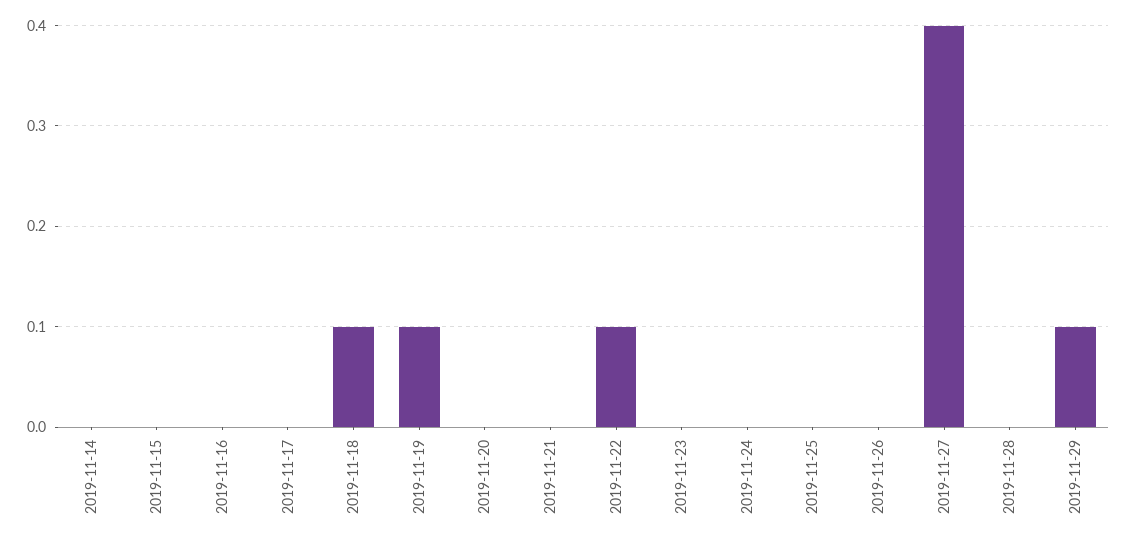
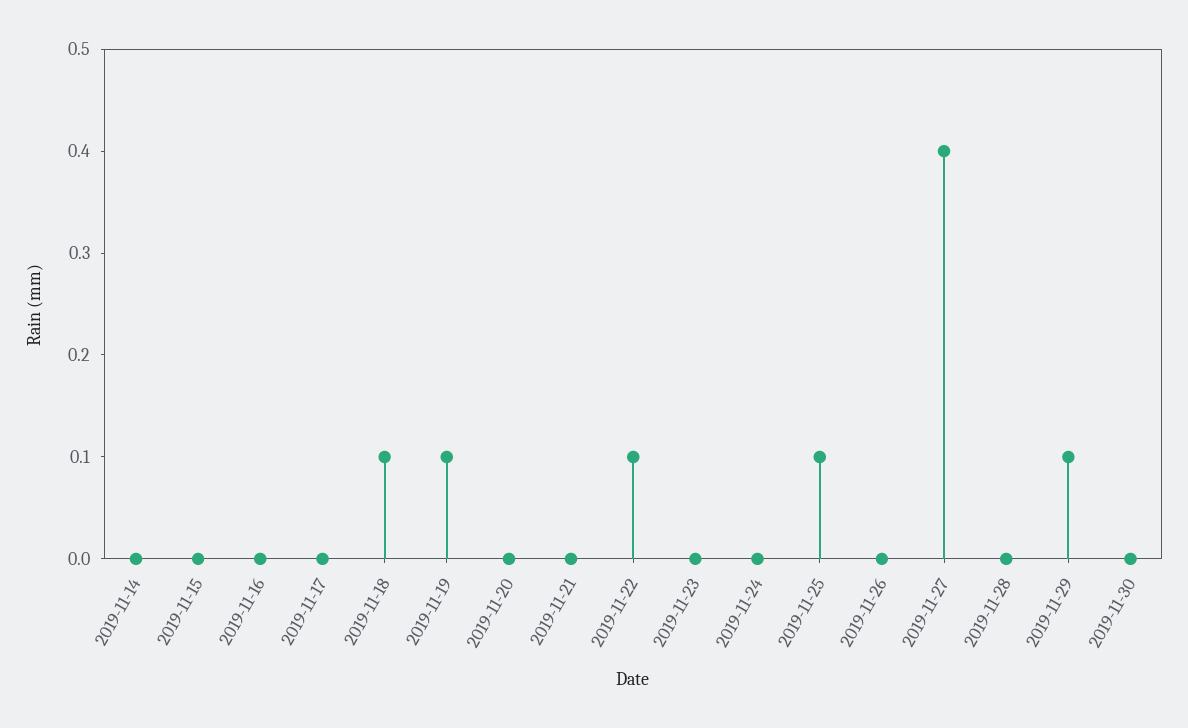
2019-11-25: 0 -> 0.1
2019-11-30: none -> 0

